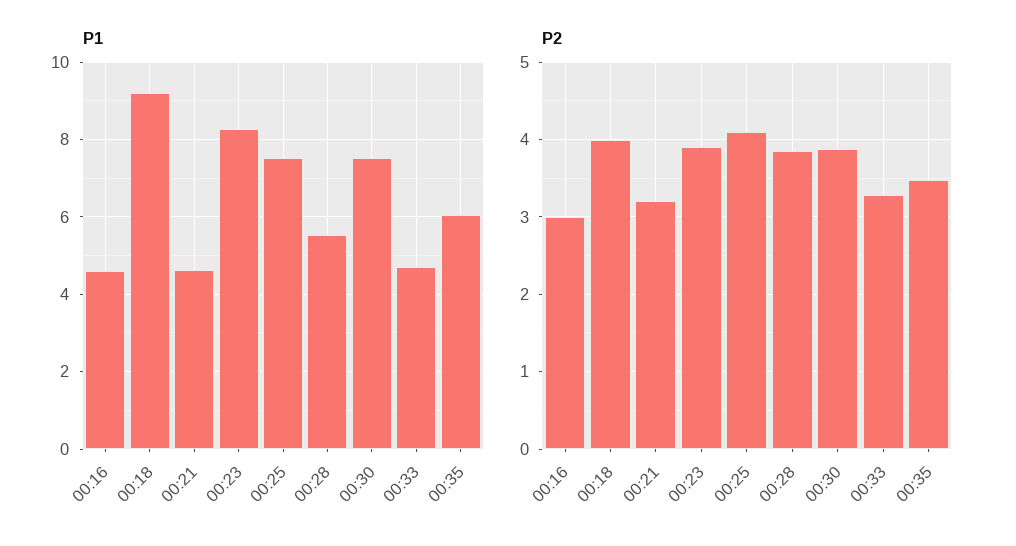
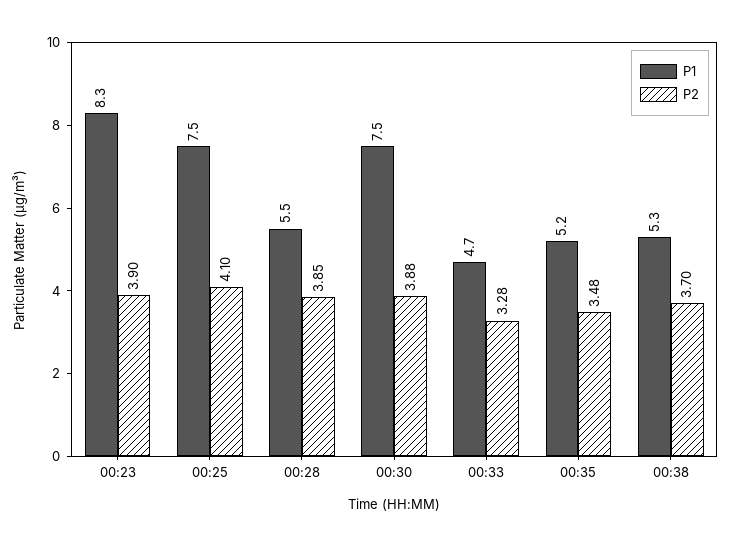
P1, 00:16: 4.6 -> none
P1, 00:18: 9.2 -> none
P1, 00:21: 4.6 -> none
P1, 00:35: 6 -> 5.2
P2, 00:16: 3 -> none
P2, 00:18: 4 -> none
P2, 00:21: 3.2 -> none
P1, 00:38: none -> 5.3
P2, 00:38: none -> 3.7

